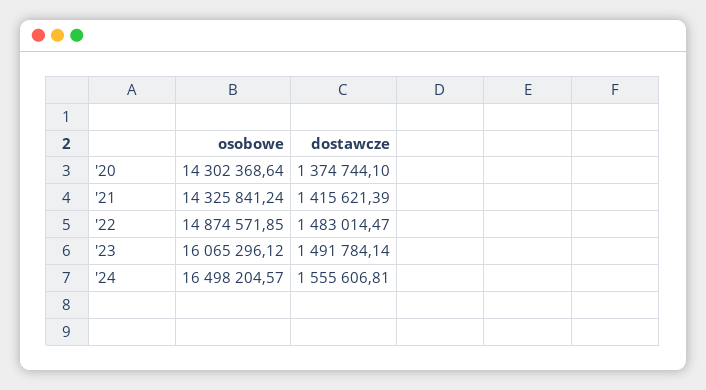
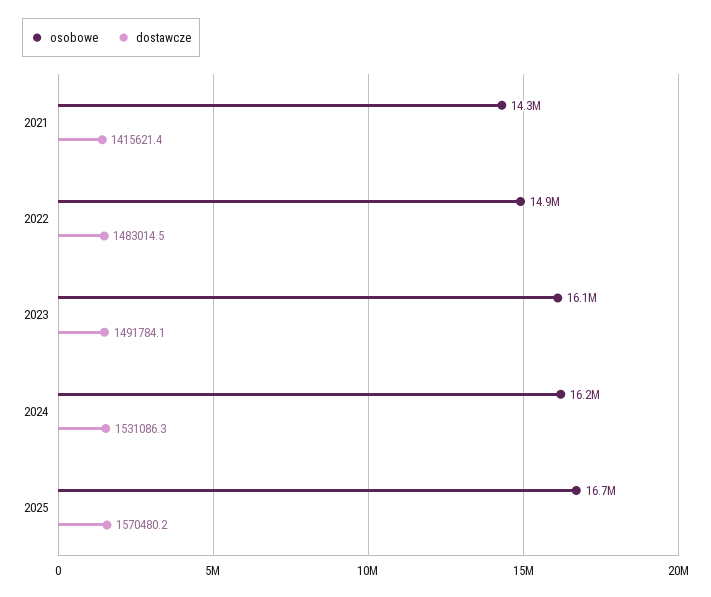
osobowe, '20: 14302368.64 -> none
dostawcze, '20: 1374744.1 -> none
osobowe, '24: 16498204.57 -> 16200000
dostawcze, '24: 1555606.81 -> 1531086.3
osobowe, 2025: none -> 16700000
dostawcze, 2025: none -> 1570480.2

